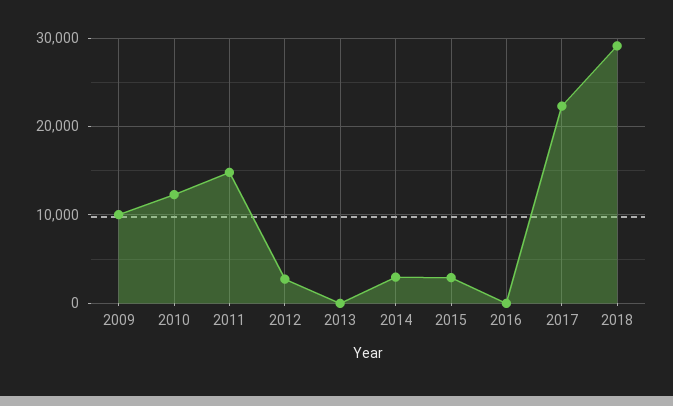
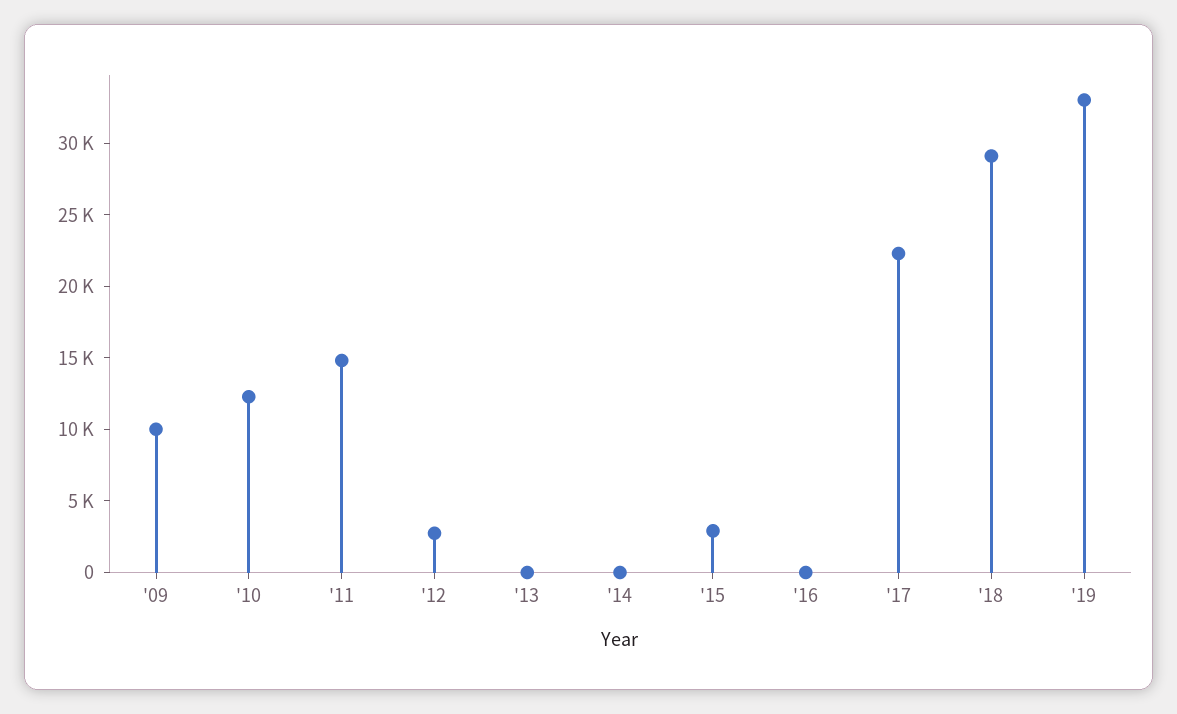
2014: 3000 -> 0
'19: none -> 33000

